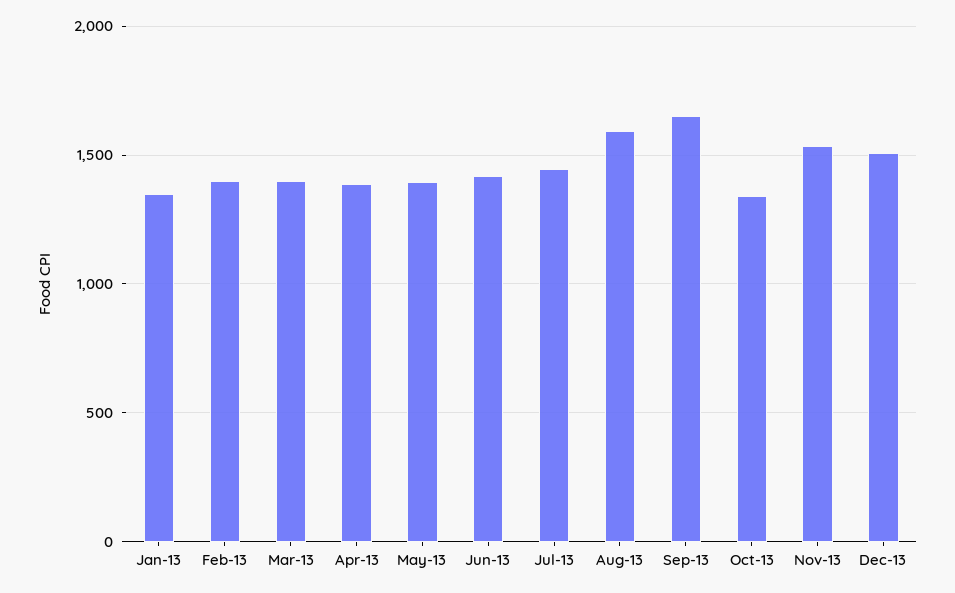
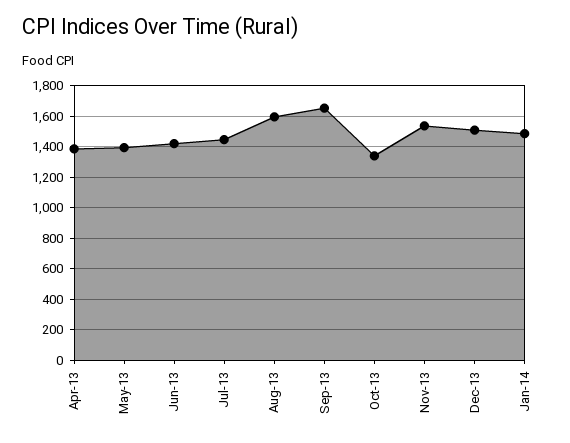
Jan-13: 1350 -> none
Feb-13: 1400 -> none
Mar-13: 1400 -> none
Jan-14: none -> 1500

